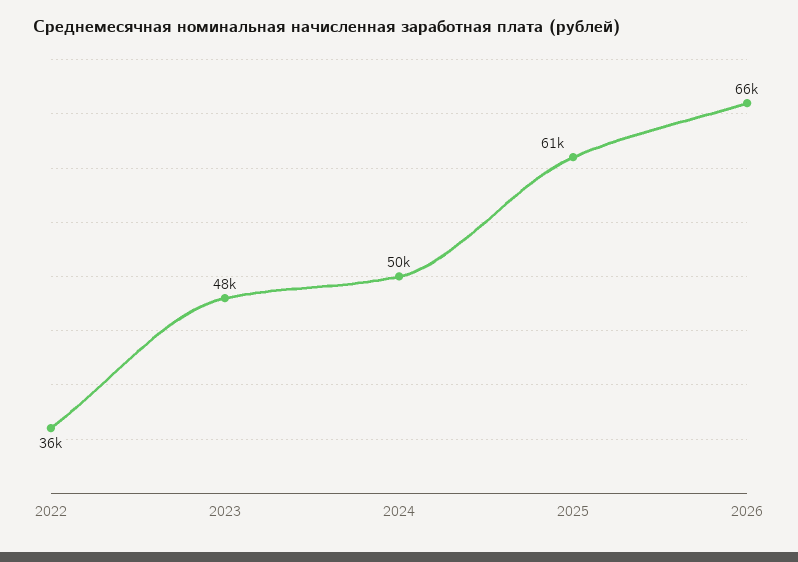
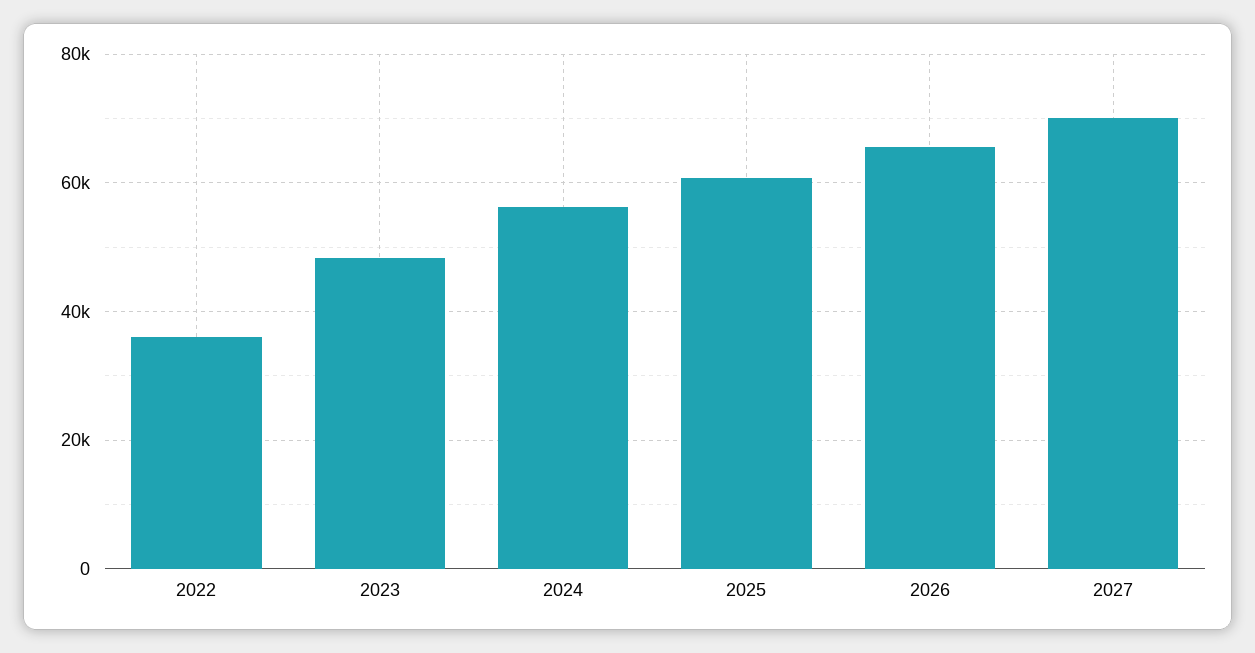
2024: 50000 -> 56000
2027: none -> 70000

